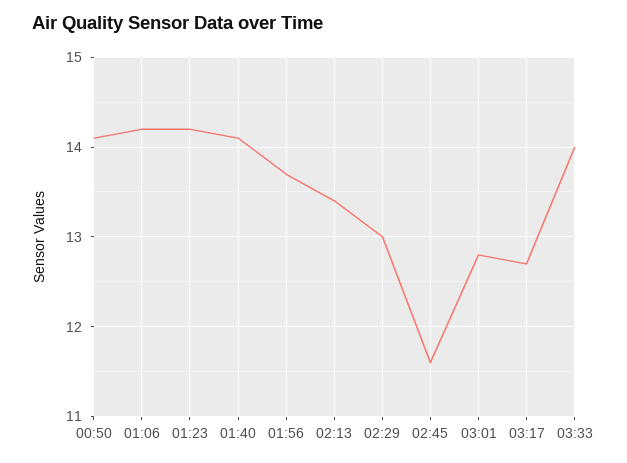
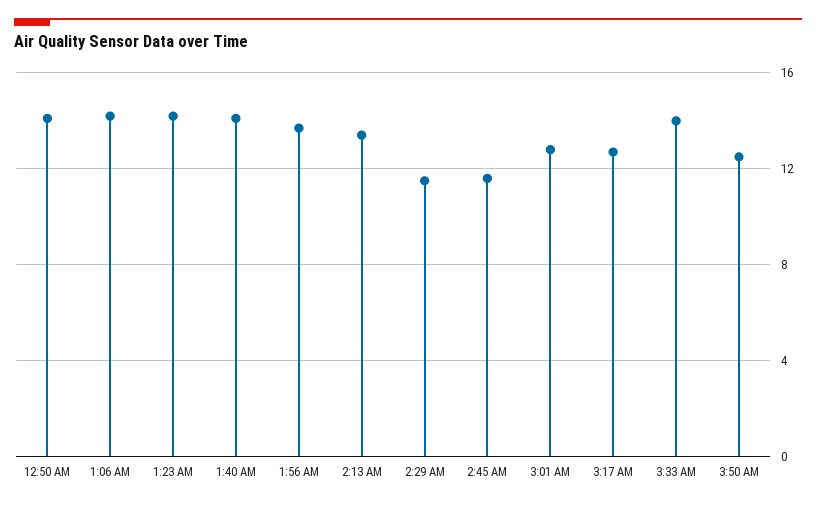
02:29: 13 -> 11.5
3:50 AM: none -> 12.5

